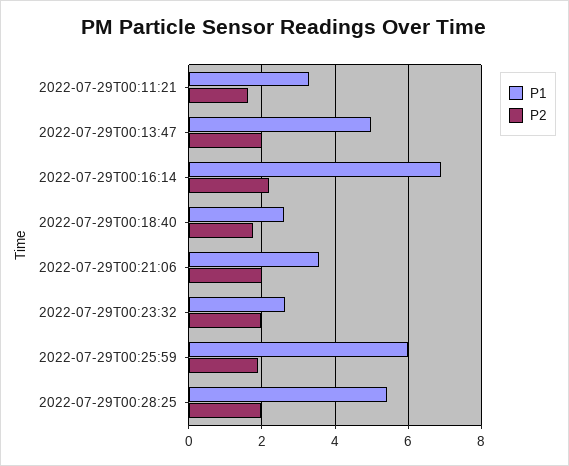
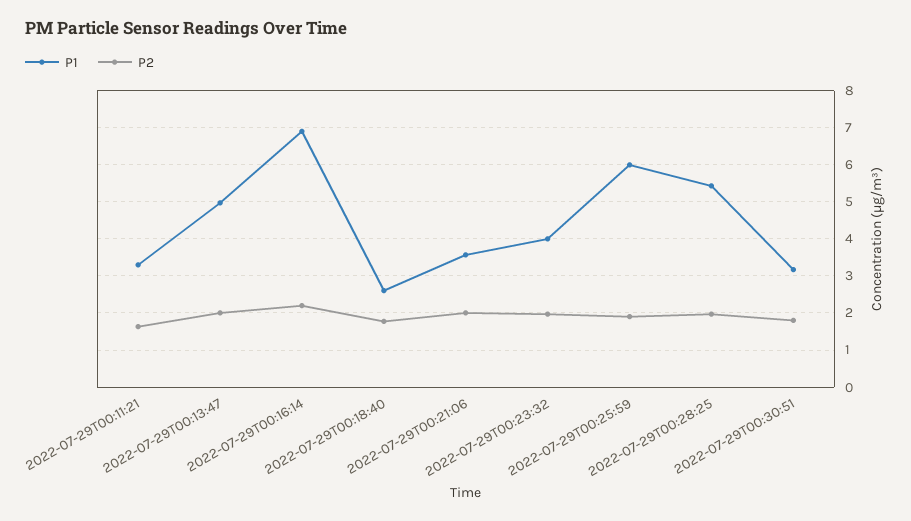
P1, 2022-07-29T00:23:32: 2.6 -> 4
P1, 2022-07-29T00:30:51: none -> 3.2
P2, 2022-07-29T00:30:51: none -> 1.8

